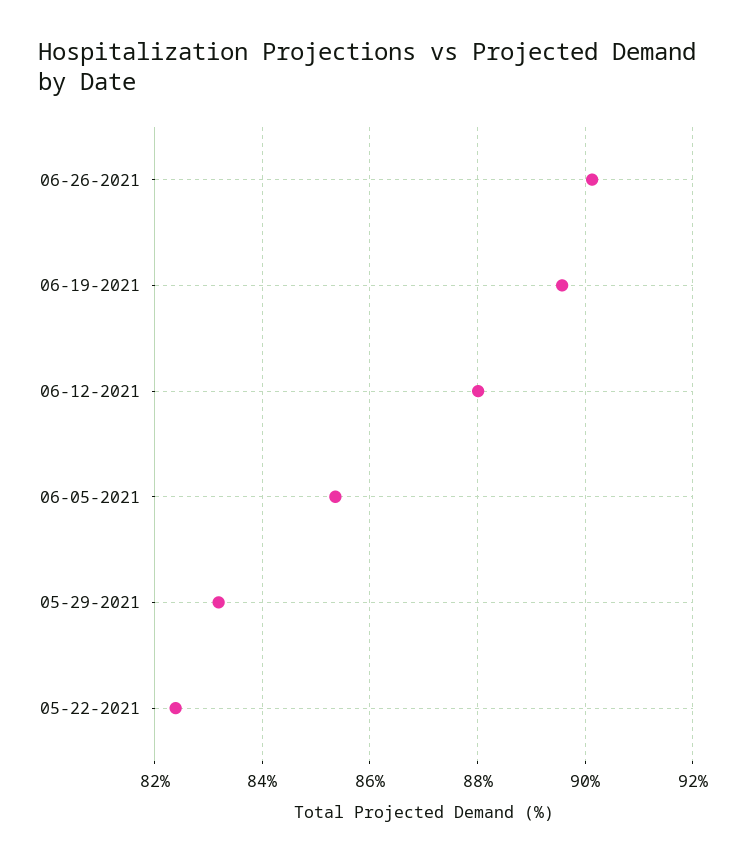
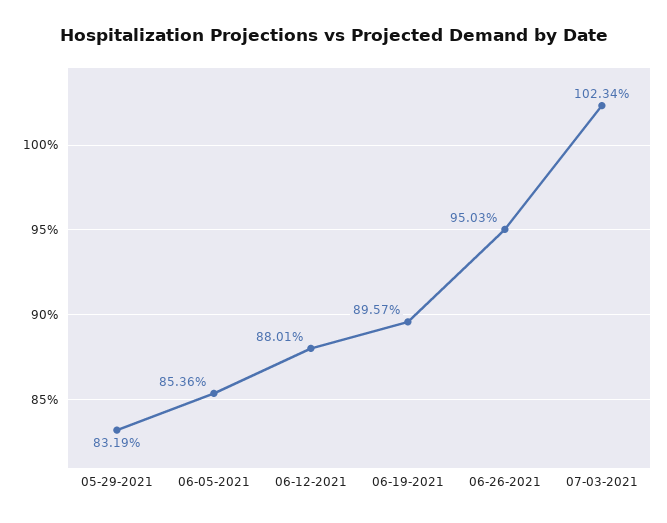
06-26-2021: 90.2 -> 95.03
05-22-2021: 82.4 -> none
07-03-2021: none -> 102.34

